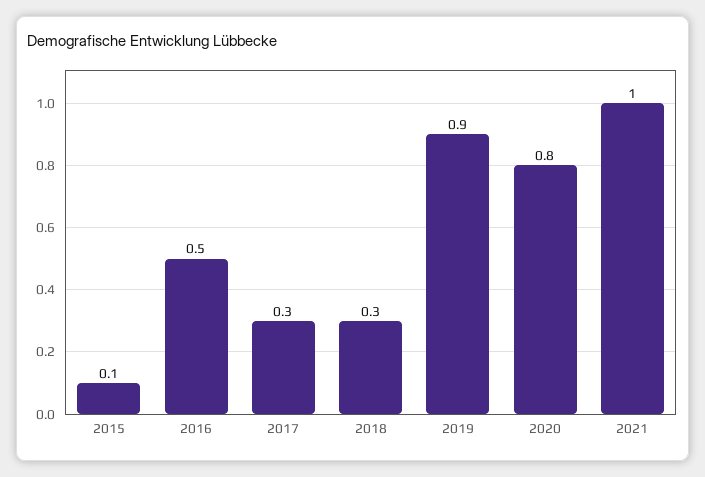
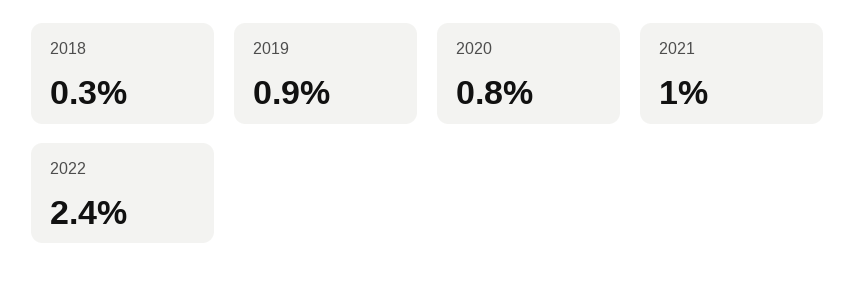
2015: 0.1 -> none
2016: 0.5 -> none
2017: 0.3 -> none
2022: none -> 2.4

